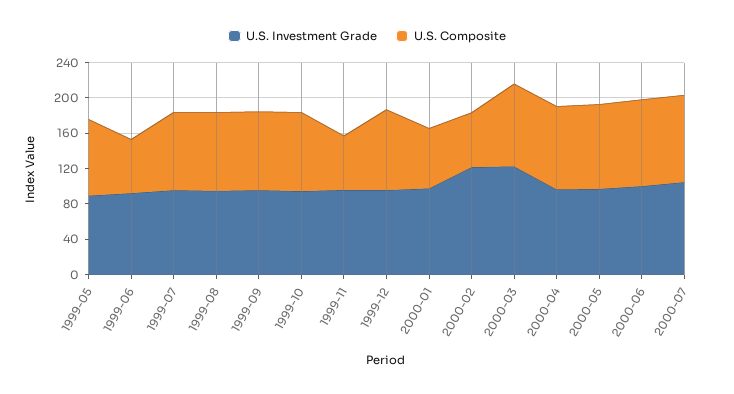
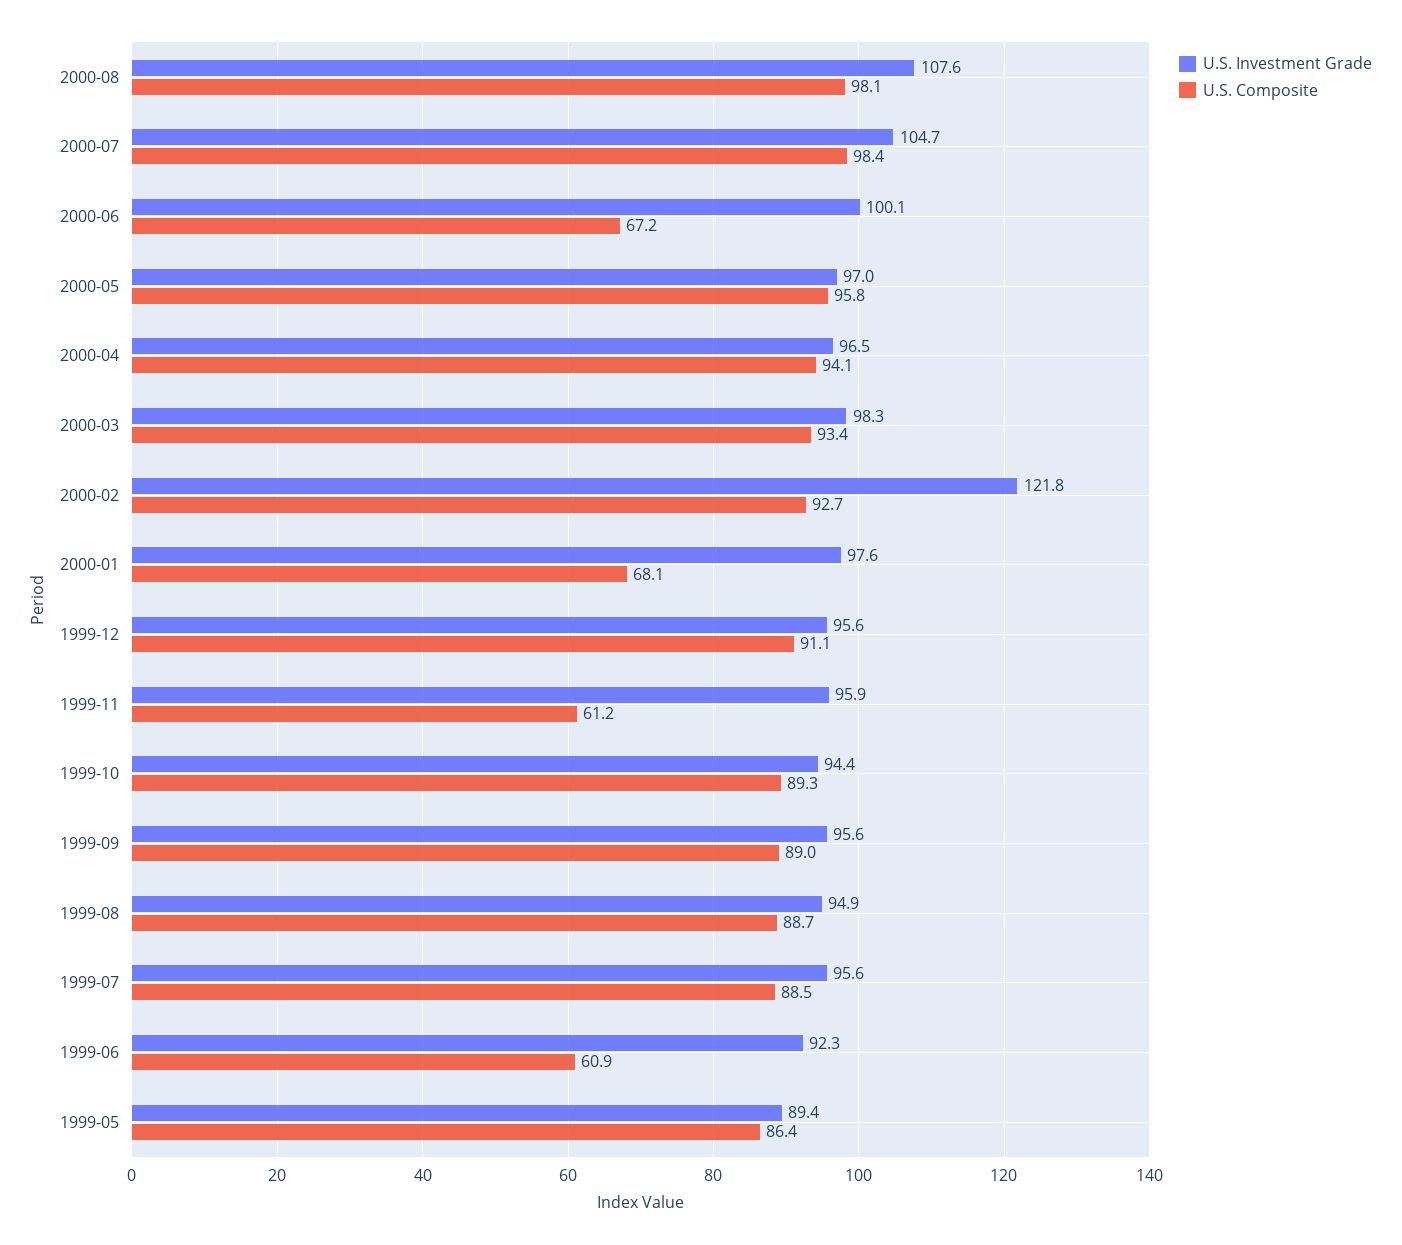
U.S. Composite, 2000-02: 60 -> 92.7
U.S. Investment Grade, 2000-03: 120 -> 98.3
U.S. Composite, 2000-06: 100 -> 67.2
U.S. Investment Grade, 2000-08: none -> 107.6
U.S. Composite, 2000-08: none -> 98.1

